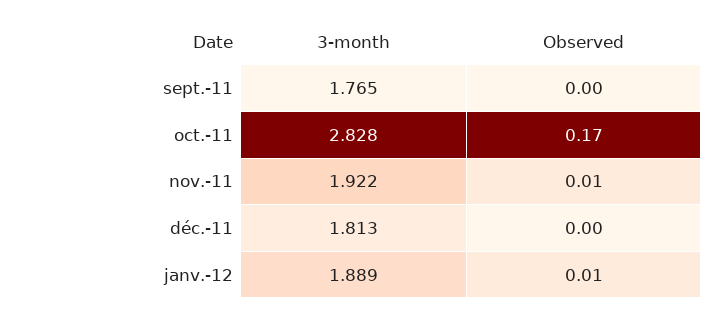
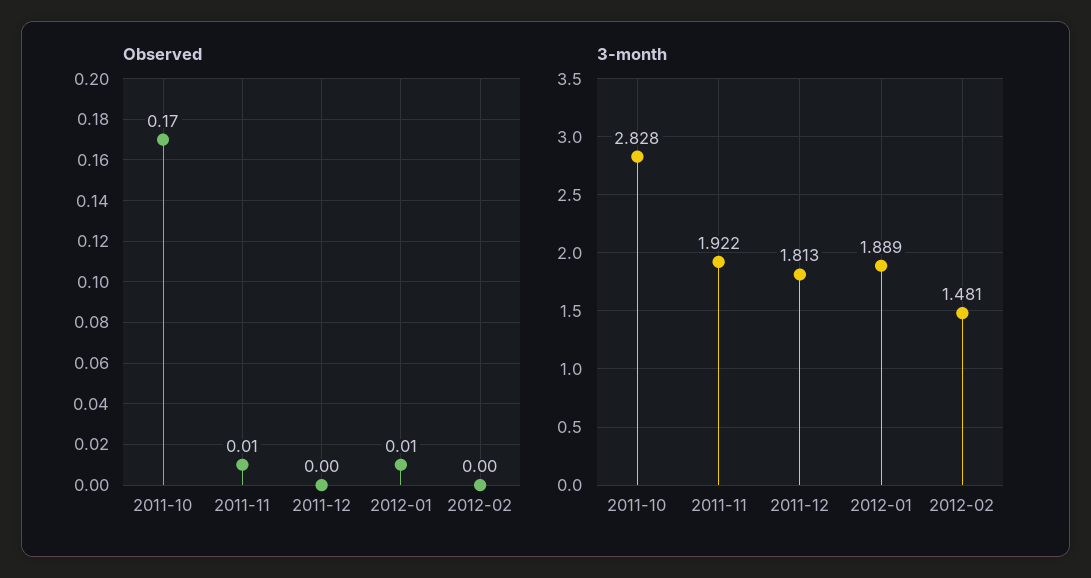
3-month, sept.-11: 1.765 -> none
Observed, sept.-11: 0 -> none
Observed, 2012-02: none -> 0
3-month, 2012-02: none -> 1.481

